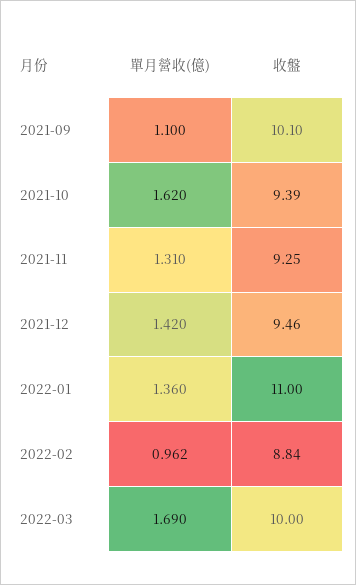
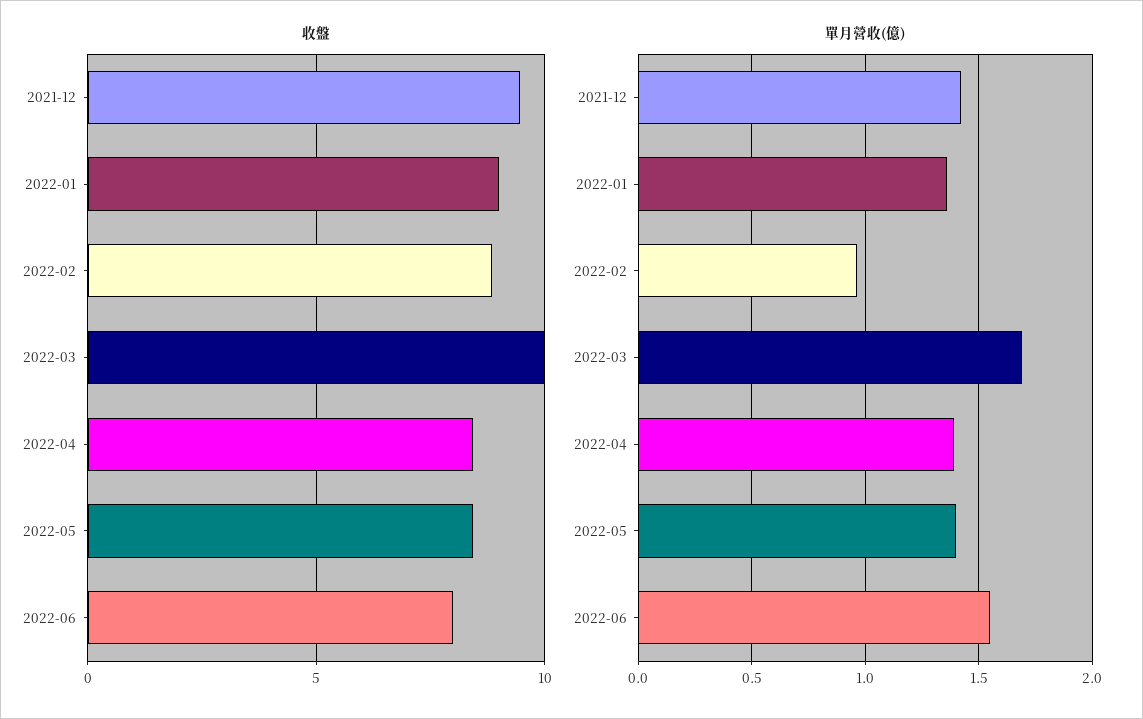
單月營收(億), 2021-09: 1.1 -> none
收盤, 2021-09: 10.1 -> none
單月營收(億), 2021-10: 1.62 -> none
收盤, 2021-10: 9.39 -> none
單月營收(億), 2021-11: 1.31 -> none
收盤, 2021-11: 9.25 -> none
收盤, 2022-01: 11 -> 9
收盤, 2022-04: none -> 8.5
收盤, 2022-05: none -> 8.5
收盤, 2022-06: none -> 8
單月營收(億), 2022-04: none -> 1.4
單月營收(億), 2022-05: none -> 1.4
單月營收(億), 2022-06: none -> 1.55

